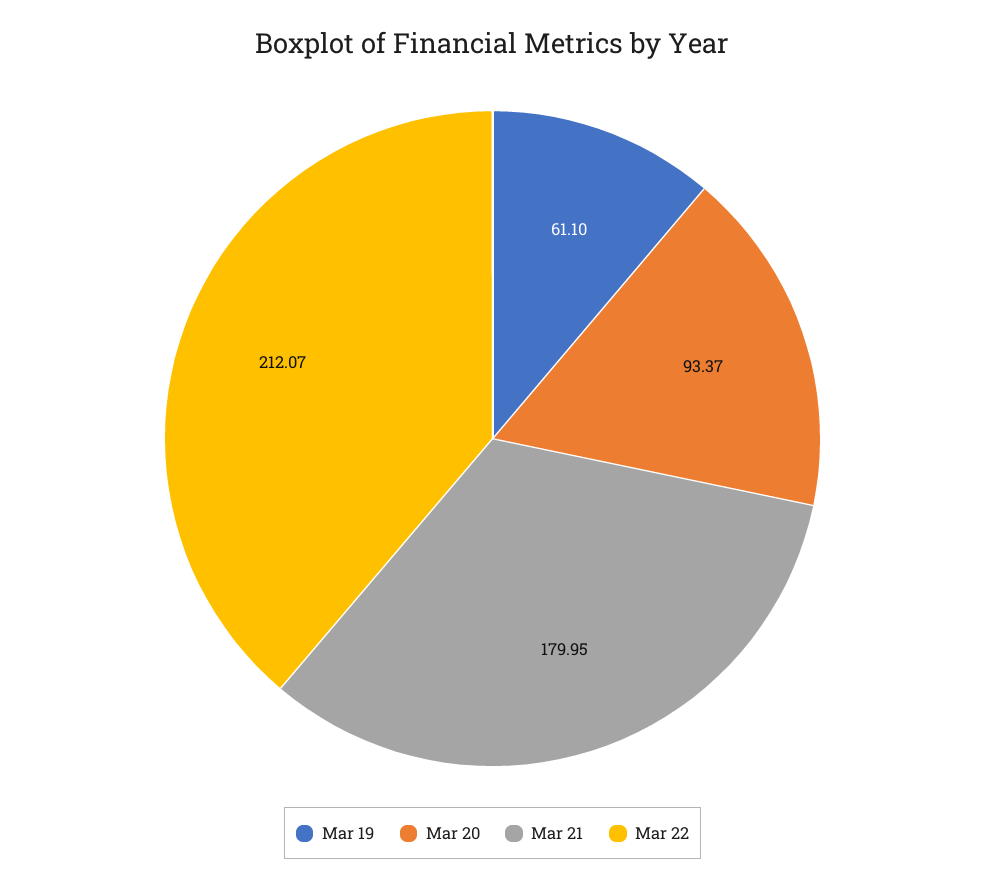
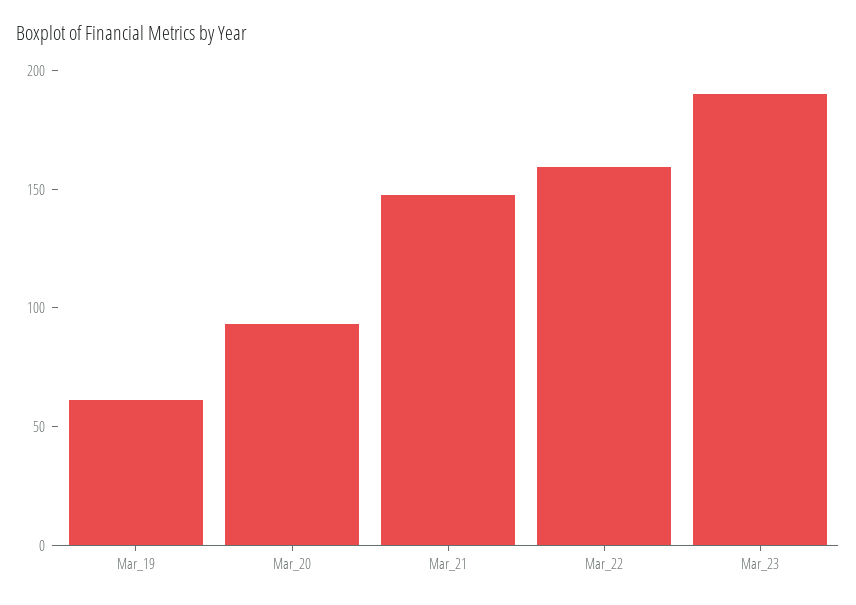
Mar 21: 179.95 -> 150
Mar 22: 212.07 -> 160
Mar_23: none -> 190

